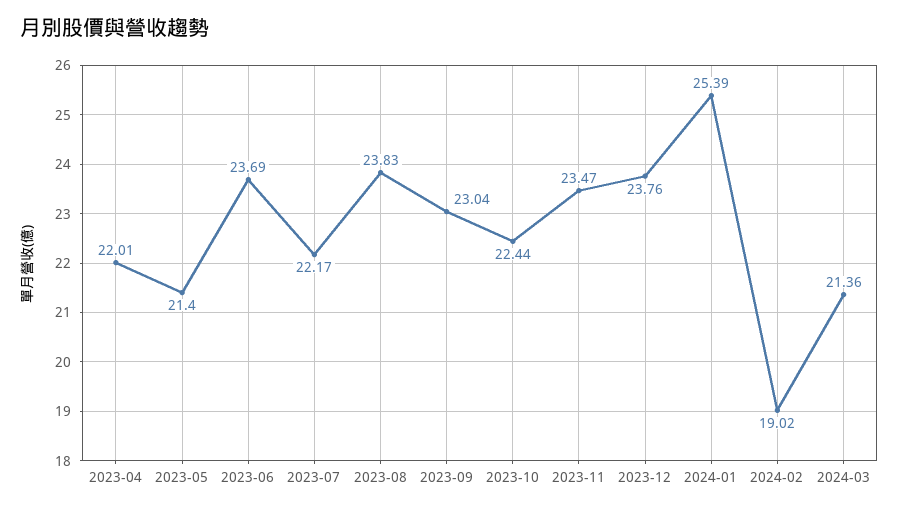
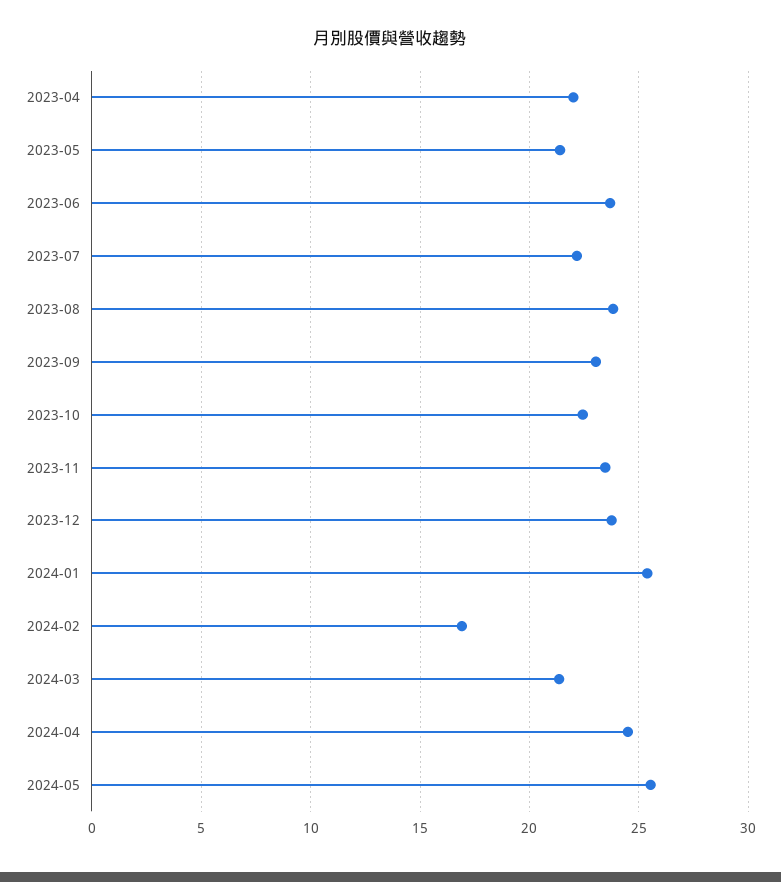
2024-02: 19.02 -> 17
2024-04: none -> 24.5
2024-05: none -> 25.5

